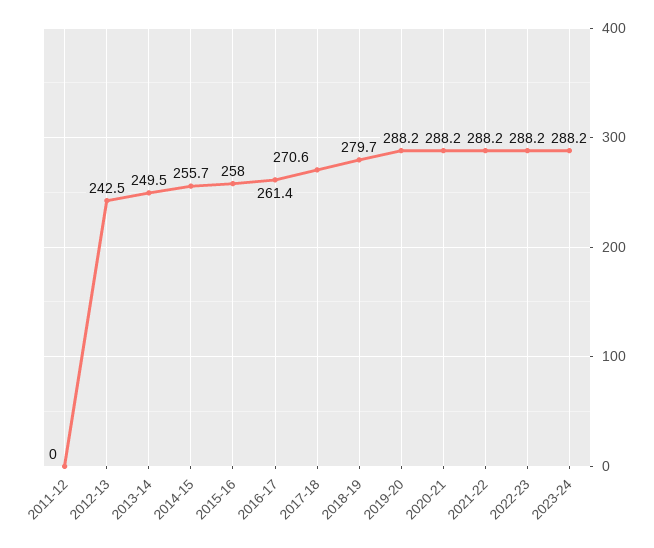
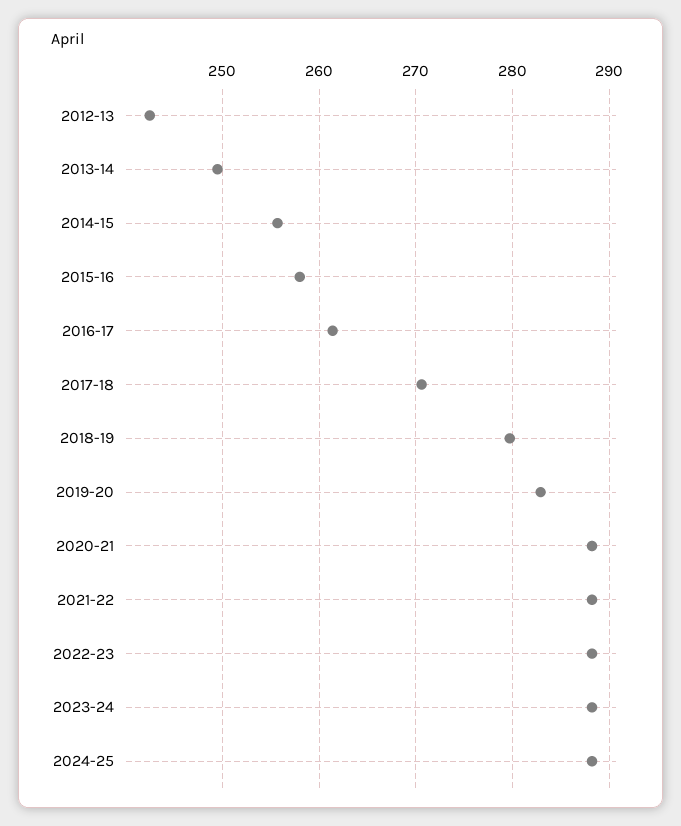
2011-12: 0 -> none
2019-20: 288.2 -> 283
2024-25: none -> 288

